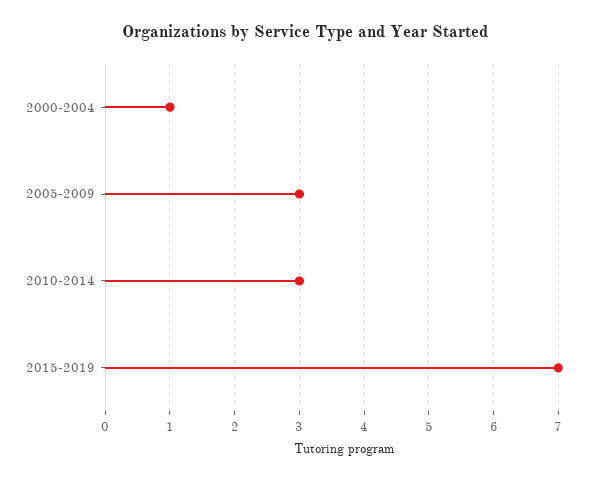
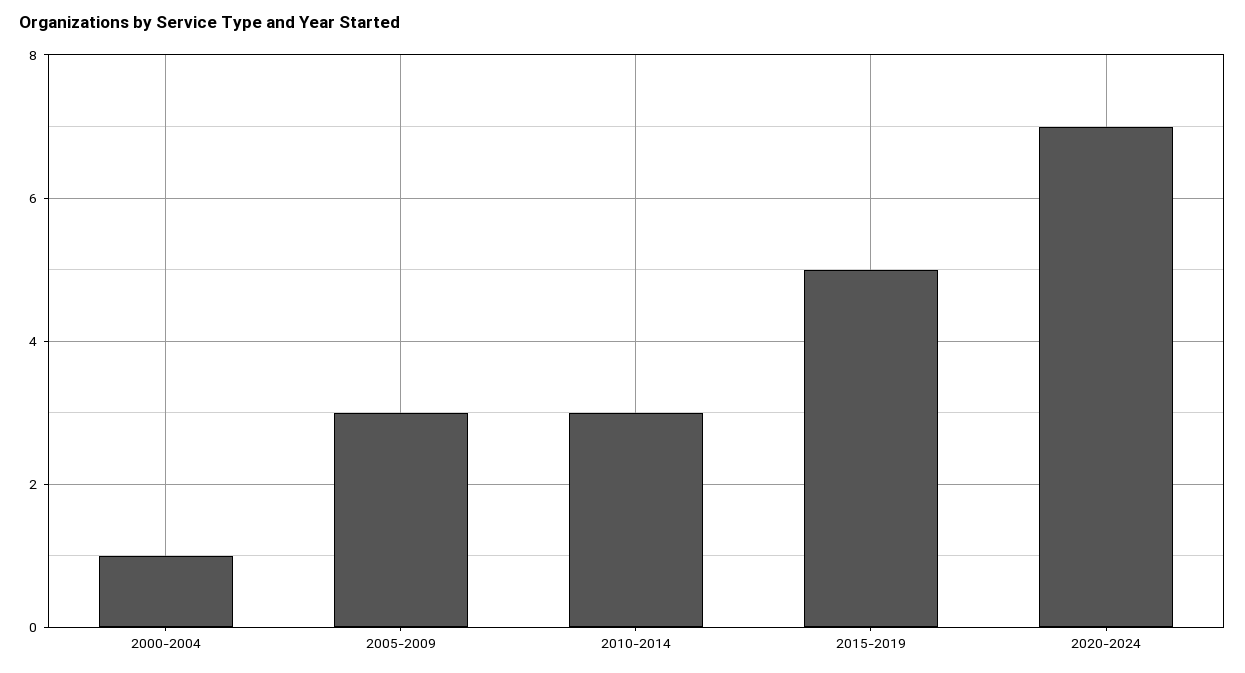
2015-2019: 7 -> 5
2020-2024: none -> 7

